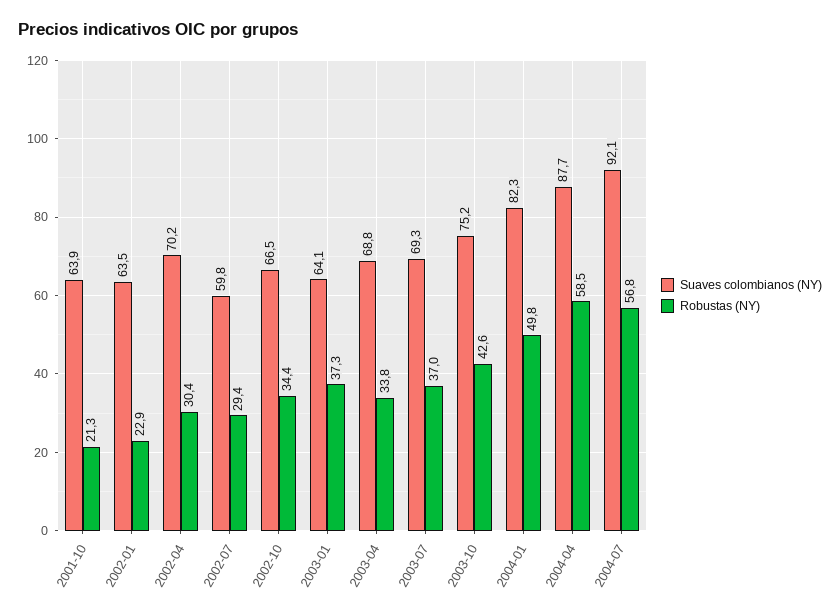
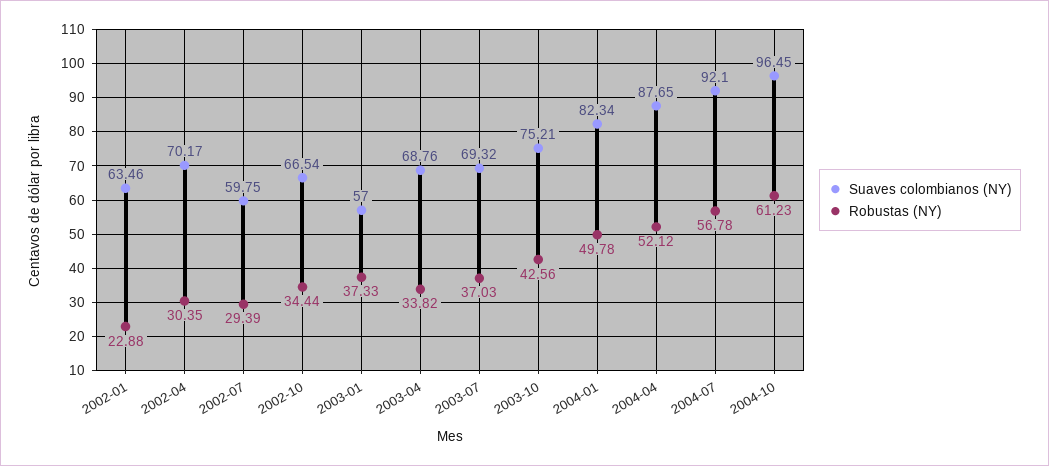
Suaves colombianos (NY), 2001-10: 63.9 -> none
Robustas (NY), 2001-10: 21.3 -> none
Suaves colombianos (NY), 2003-01: 64.1 -> 57
Robustas (NY), 2004-04: 58.5 -> 52.12
Suaves colombianos (NY), 2004-10: none -> 96.45
Robustas (NY), 2004-10: none -> 61.23

